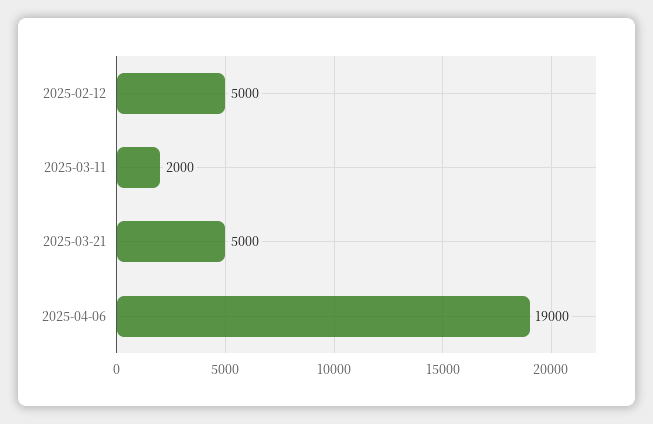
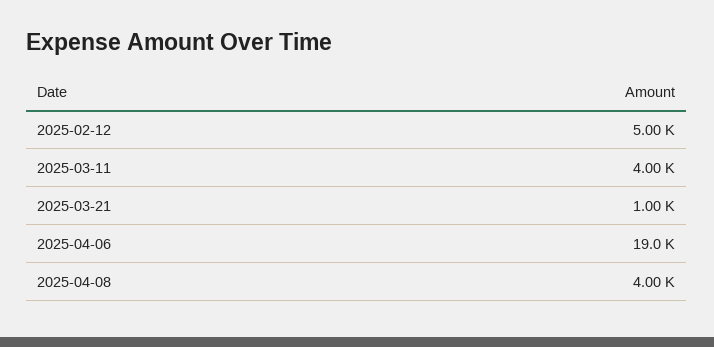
2025-03-11: 2000 -> 4000
2025-03-21: 5000 -> 1000
2025-04-08: none -> 4000

